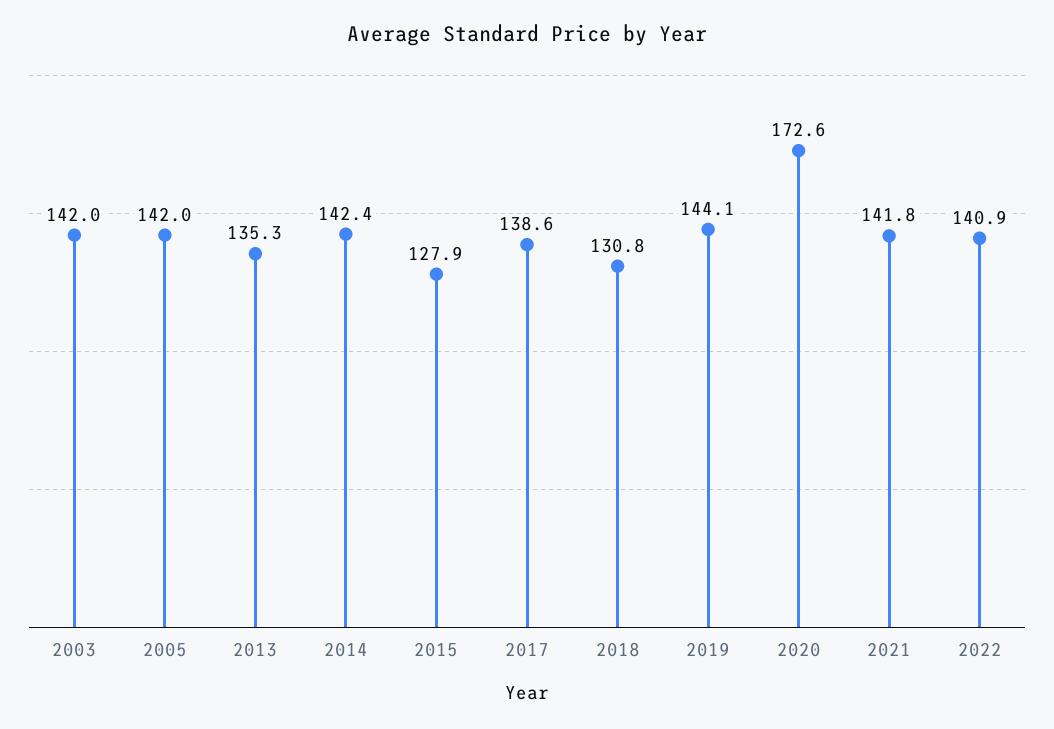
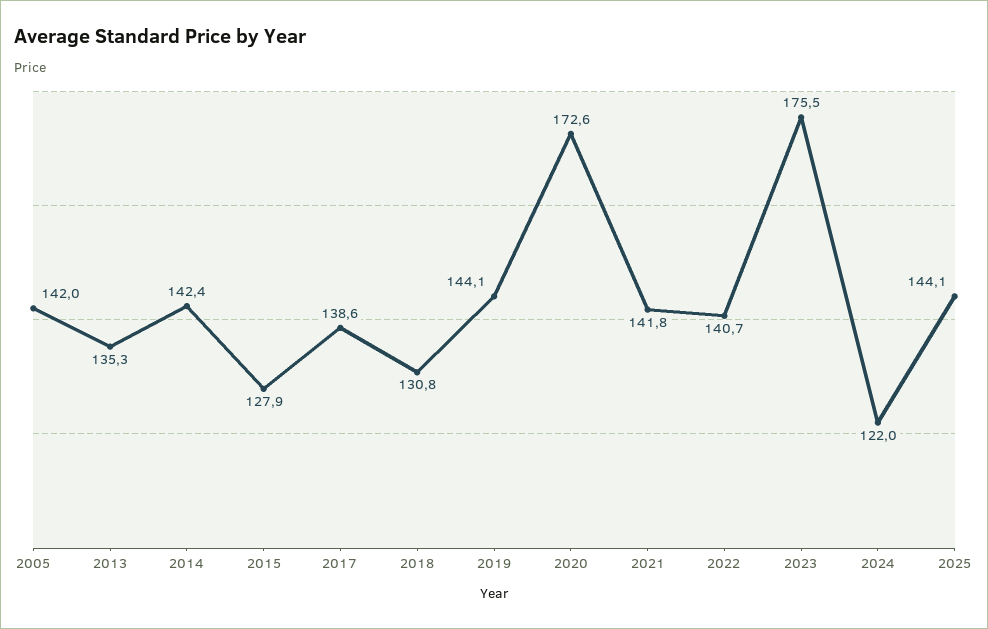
2003: 142 -> none
2022: 140.9 -> 140.7
2023: none -> 175.5
2024: none -> 122
2025: none -> 144.1

